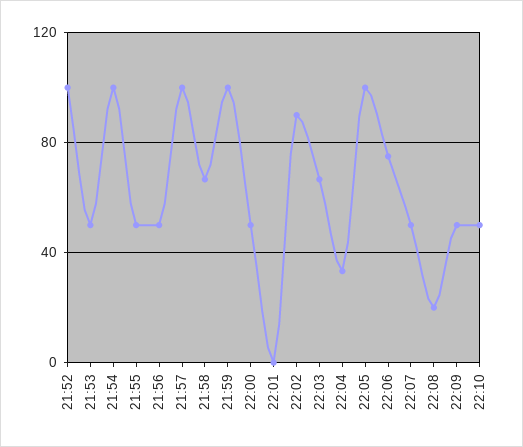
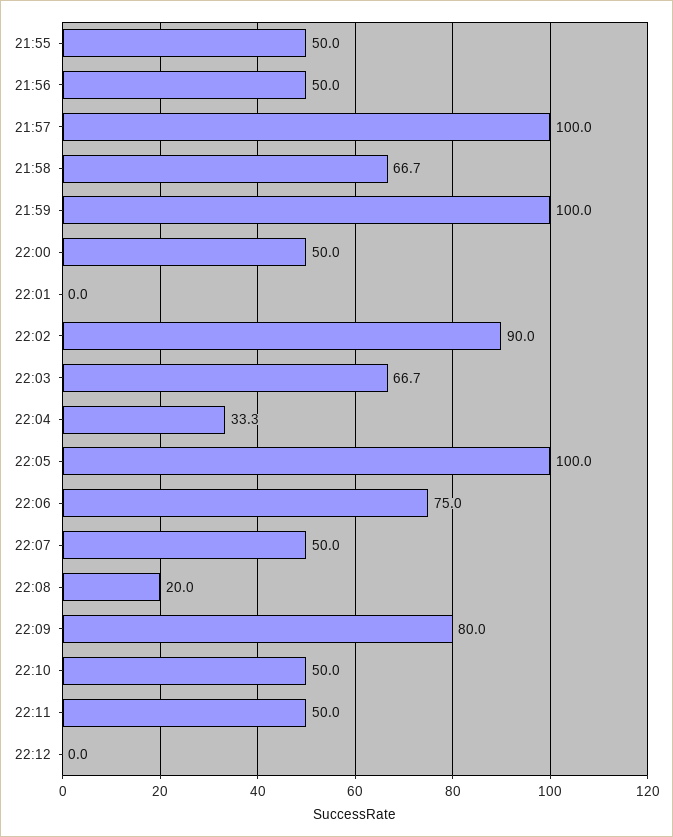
21:52: 100 -> none
21:53: 50 -> none
21:54: 100 -> none
22:09: 50 -> 80
22:11: none -> 50
22:12: none -> 0

